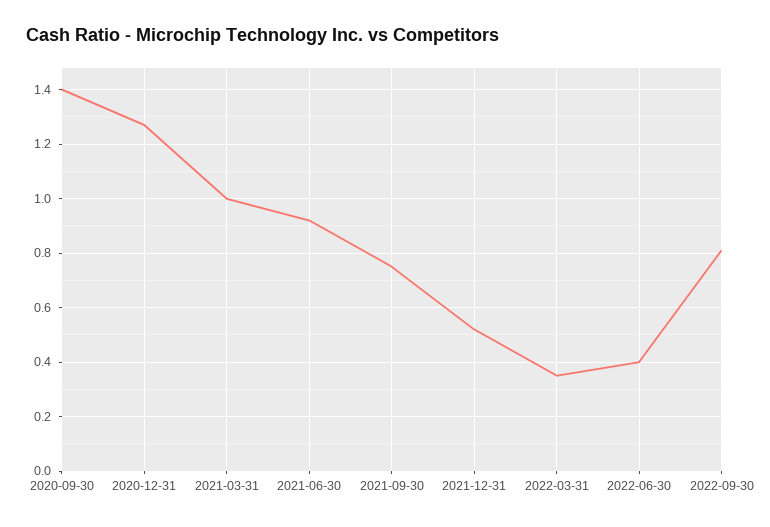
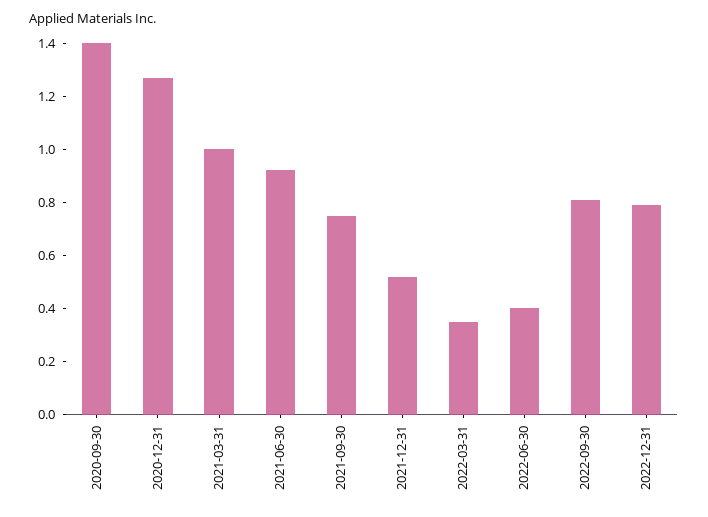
2022-12-31: none -> 0.8

